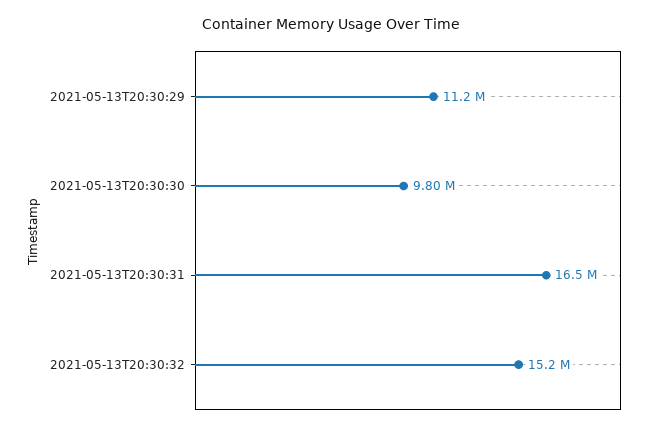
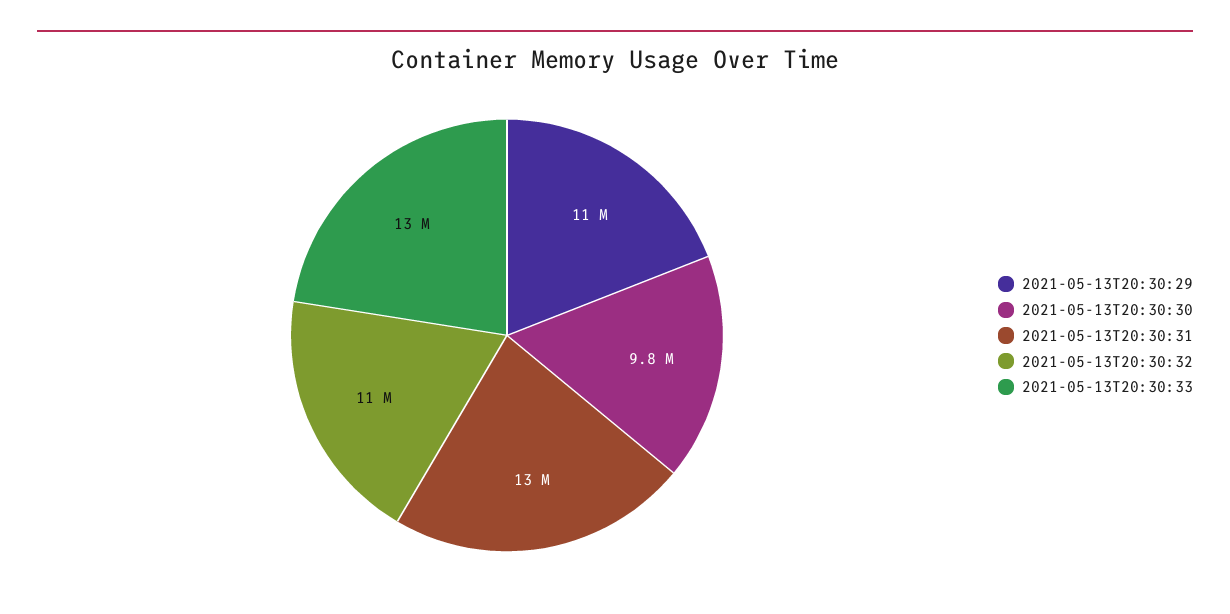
2021-05-13T20:30:31: 16500000 -> 13000000
2021-05-13T20:30:32: 15200000 -> 11000000
2021-05-13T20:30:33: none -> 13000000

